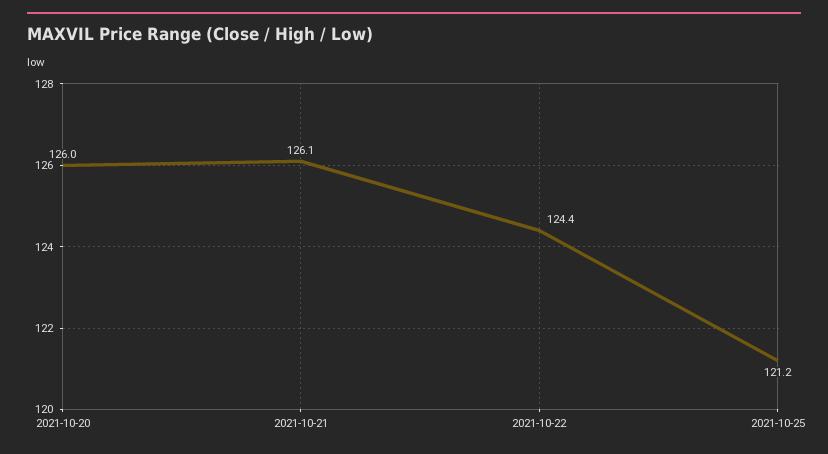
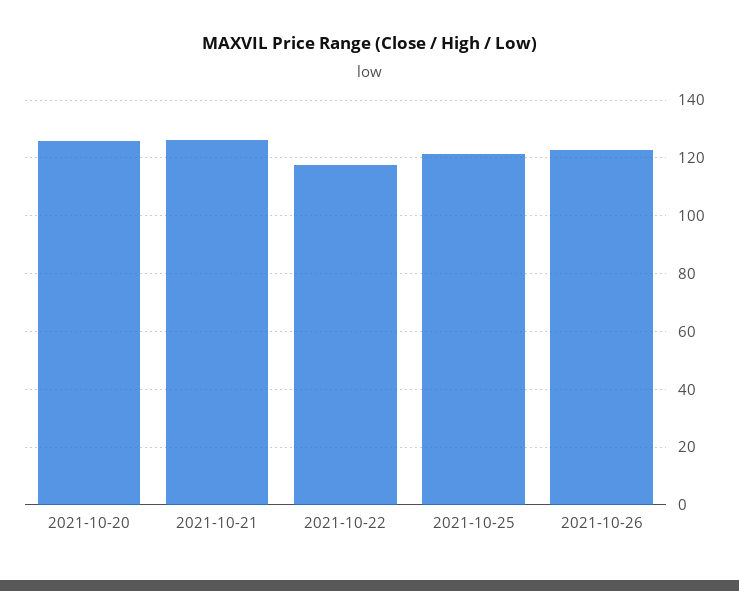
2021-10-22: 124.4 -> 117.5
2021-10-26: none -> 122.5

